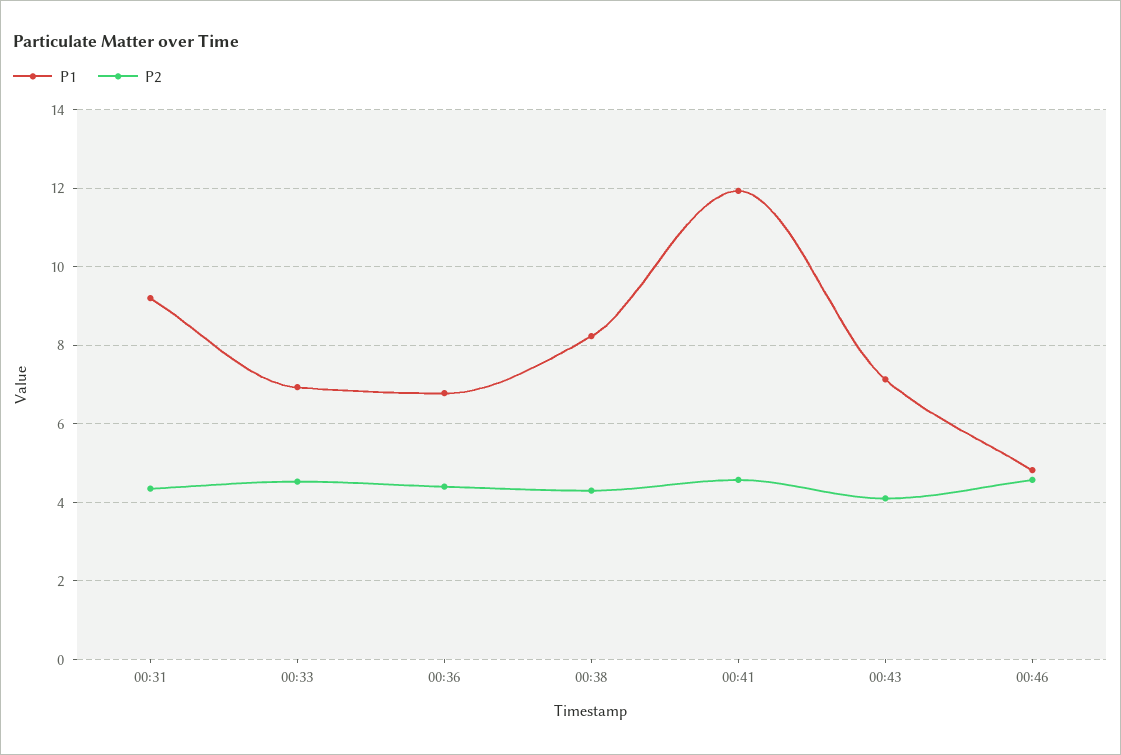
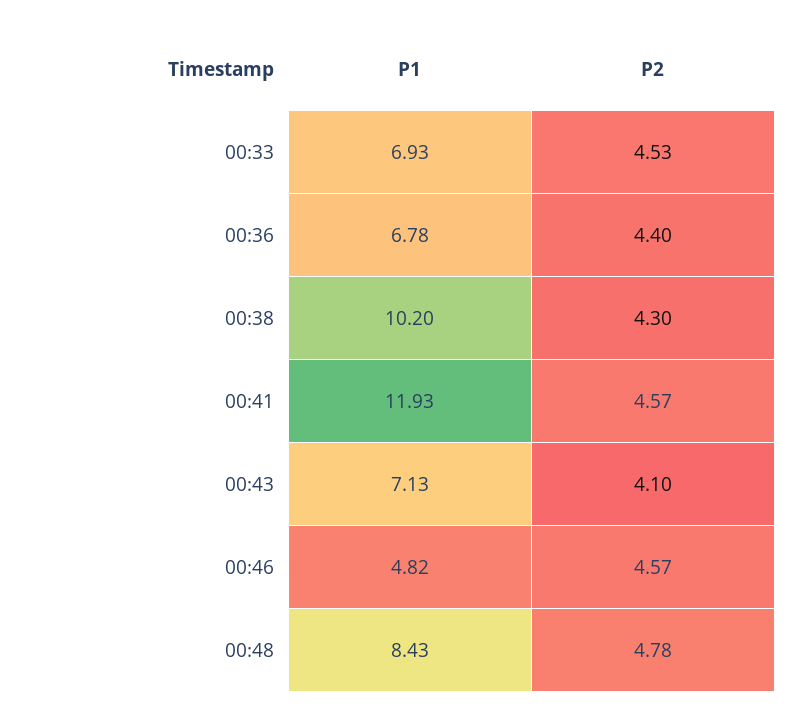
P1, 00:31: 9.2 -> none
P2, 00:31: 4.4 -> none
P1, 00:38: 8.2 -> 10.2
P1, 00:48: none -> 8.43
P2, 00:48: none -> 4.78

